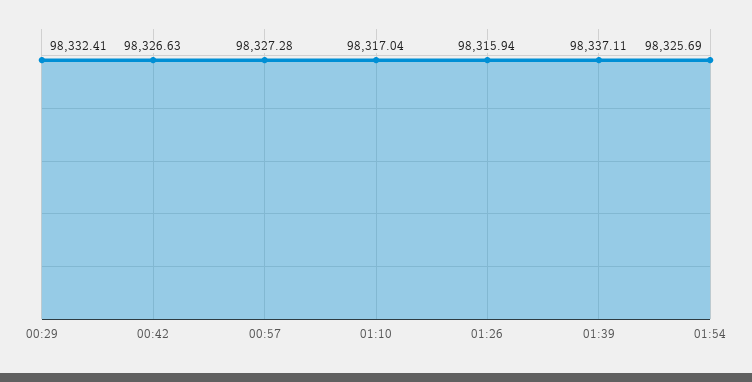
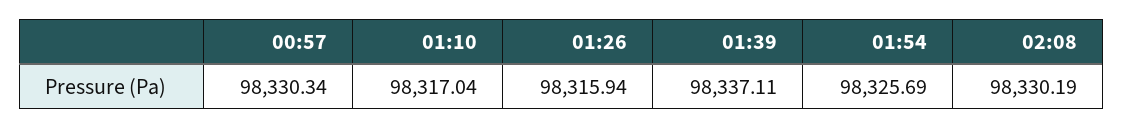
00:29: 98332.41 -> none
00:42: 98326.63 -> none
00:57: 98327.28 -> 98330.34
02:08: none -> 98330.19

